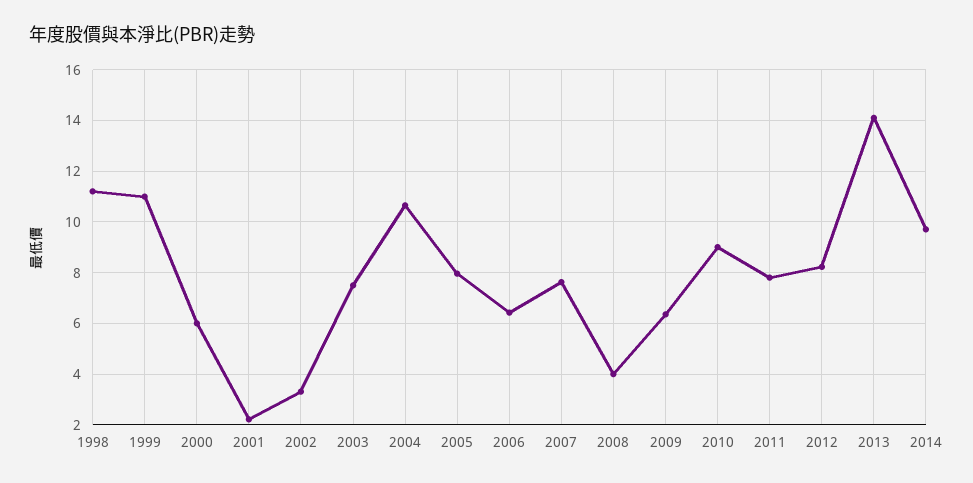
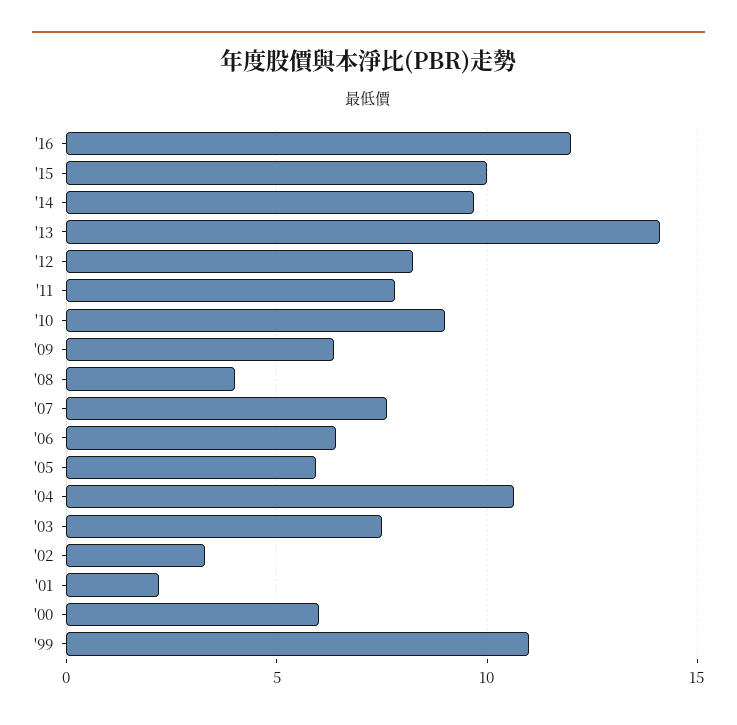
1998: 11.25 -> none
2005: 8 -> 6
'16: none -> 12
'15: none -> 10

